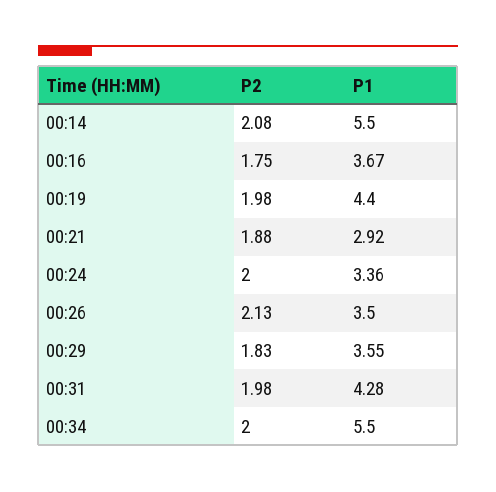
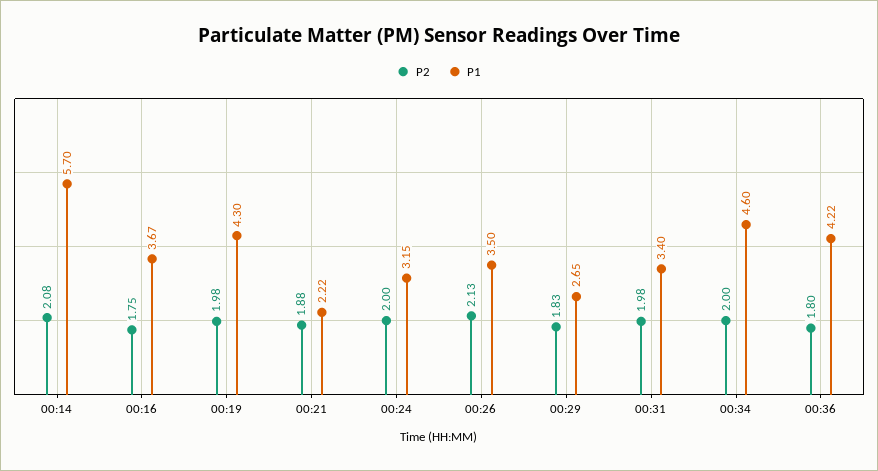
P1, 00:14: 5.5 -> 5.7
P1, 00:19: 4.4 -> 4.3
P1, 00:21: 2.92 -> 2.22
P1, 00:24: 3.36 -> 3.15
P1, 00:29: 3.55 -> 2.65
P1, 00:31: 4.28 -> 3.4
P1, 00:34: 5.5 -> 4.6
P2, 00:36: none -> 1.8
P1, 00:36: none -> 4.22

